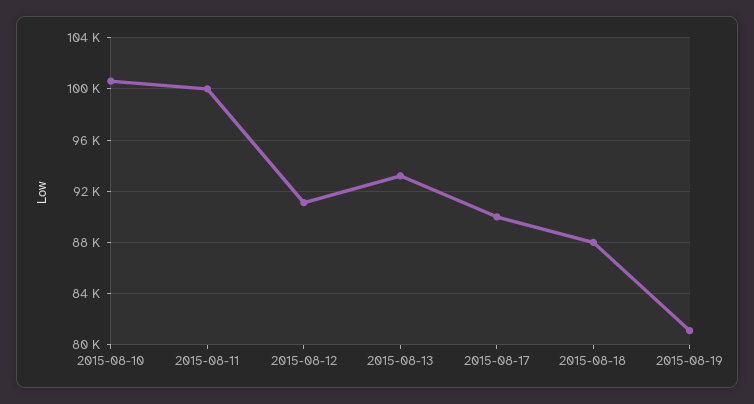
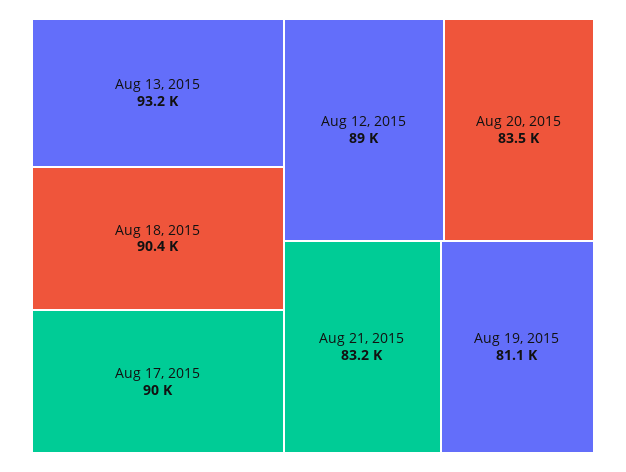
2015-08-10: 100500 -> none
2015-08-11: 100000 -> none
2015-08-12: 91000 -> 89000
2015-08-18: 88000 -> 90400
Aug 20, 2015: none -> 83500
Aug 21, 2015: none -> 83200

